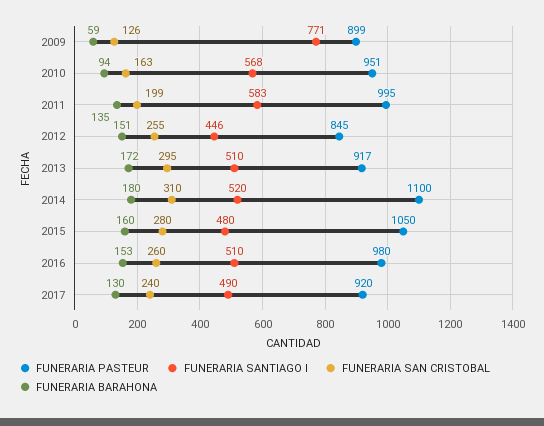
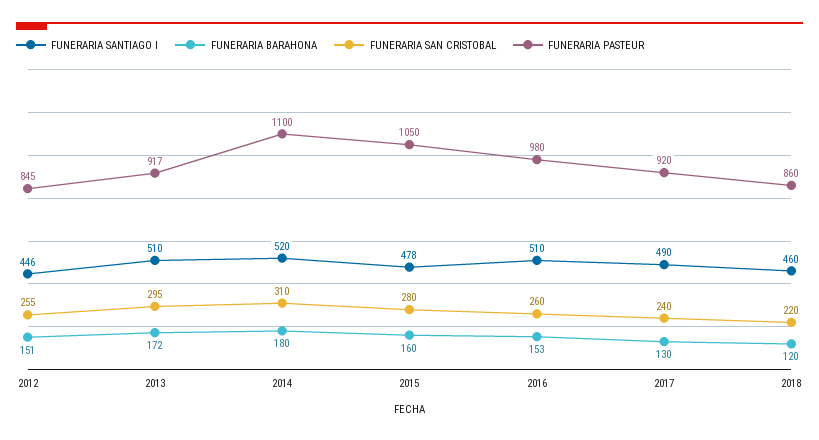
FUNERARIA PASTEUR, 2009: 899 -> none
FUNERARIA SANTIAGO I, 2009: 771 -> none
FUNERARIA SAN CRISTOBAL, 2009: 126 -> none
FUNERARIA BARAHONA, 2009: 59 -> none
FUNERARIA PASTEUR, 2010: 951 -> none
FUNERARIA SANTIAGO I, 2010: 568 -> none
FUNERARIA SAN CRISTOBAL, 2010: 163 -> none
FUNERARIA BARAHONA, 2010: 94 -> none
FUNERARIA PASTEUR, 2011: 995 -> none
FUNERARIA SANTIAGO I, 2011: 583 -> none
FUNERARIA SAN CRISTOBAL, 2011: 199 -> none
FUNERARIA BARAHONA, 2011: 135 -> none
FUNERARIA SANTIAGO I, 2015: 480 -> 478
FUNERARIA SANTIAGO I, 2018: none -> 460
FUNERARIA BARAHONA, 2018: none -> 120
FUNERARIA SAN CRISTOBAL, 2018: none -> 220
FUNERARIA PASTEUR, 2018: none -> 860

